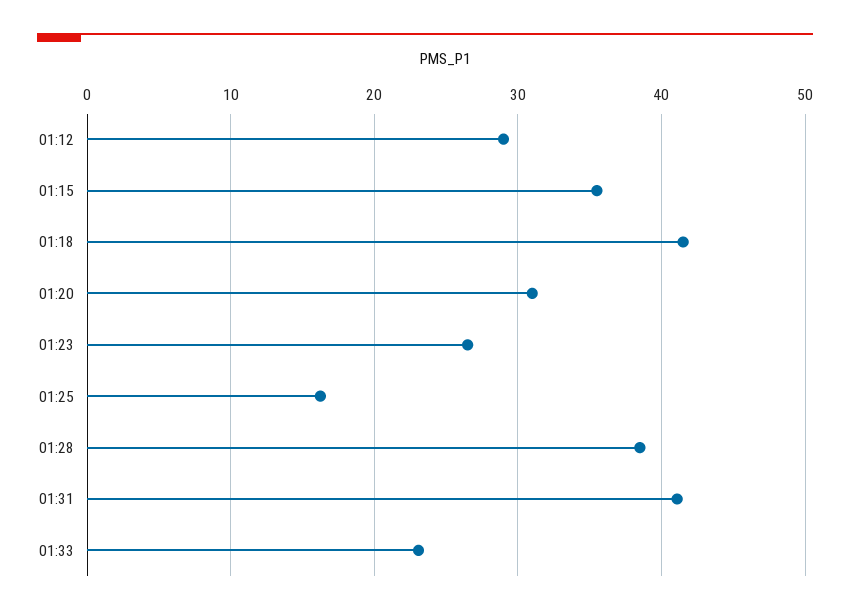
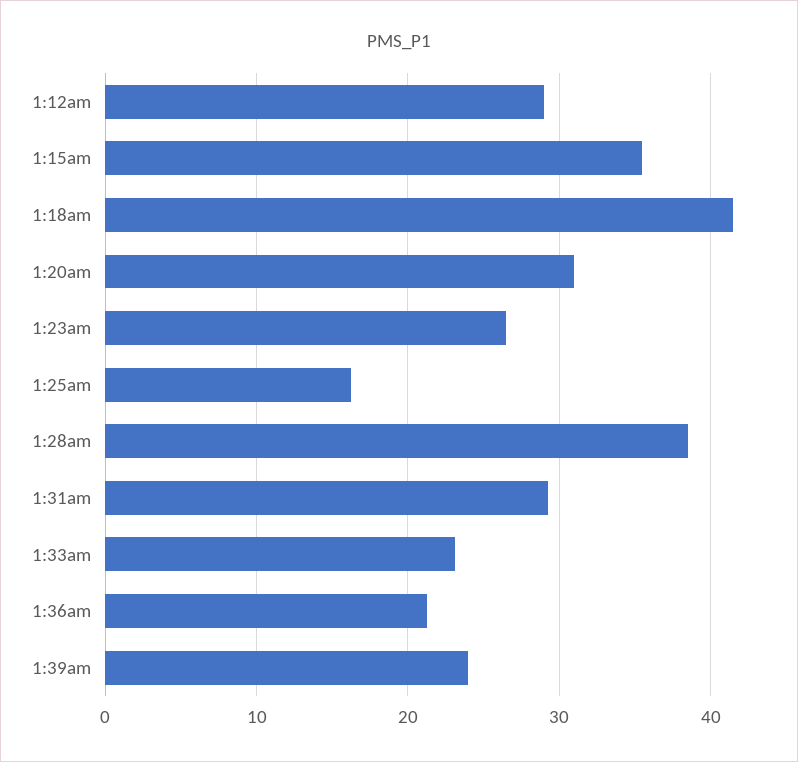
01:31: 41 -> 29
1:36am: none -> 21
1:39am: none -> 24

